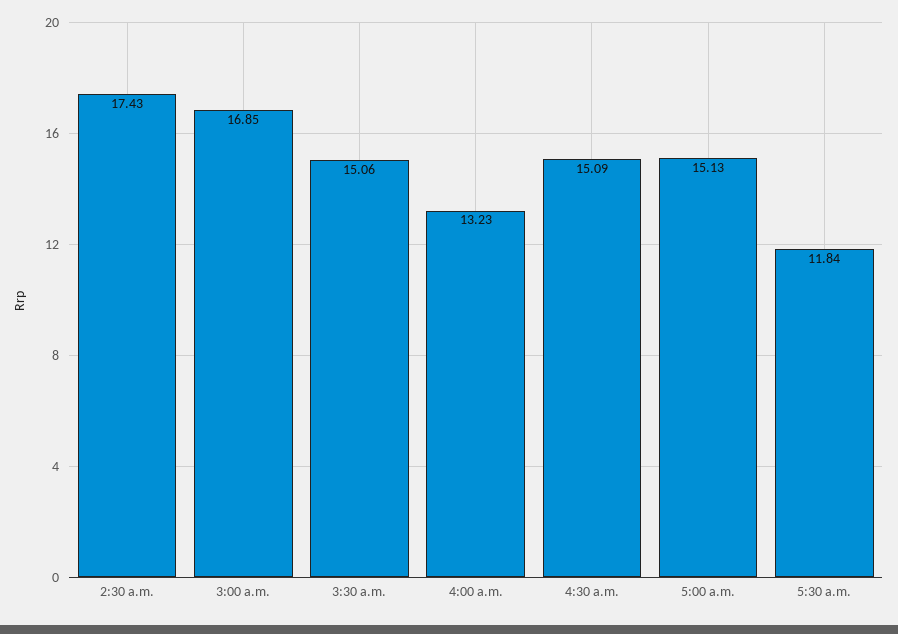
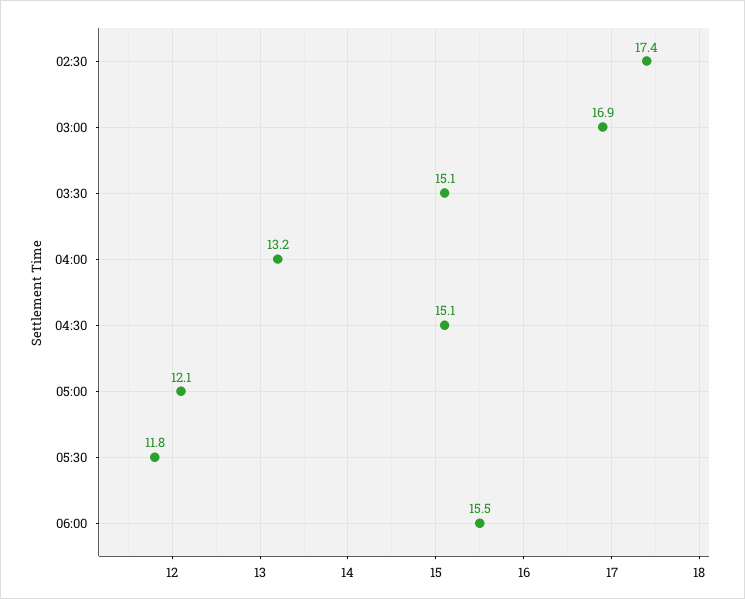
5:00 a.m.: 15.13 -> 12.1
06:00: none -> 15.5

